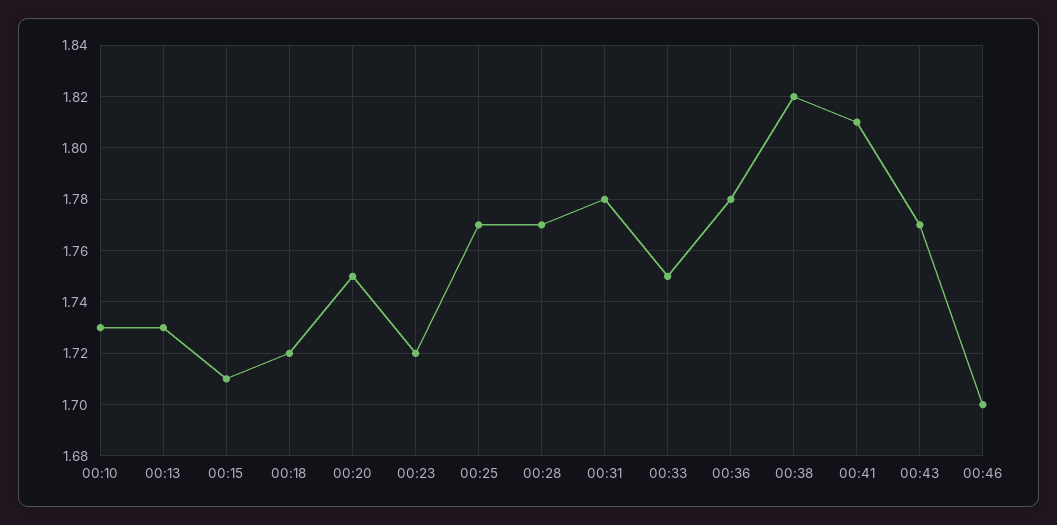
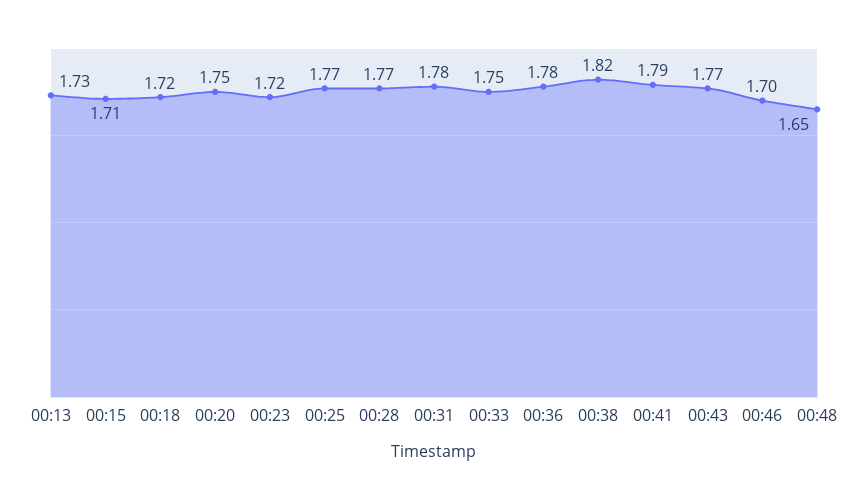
00:10: 1.73 -> none
00:41: 1.81 -> 1.79
00:48: none -> 1.65

